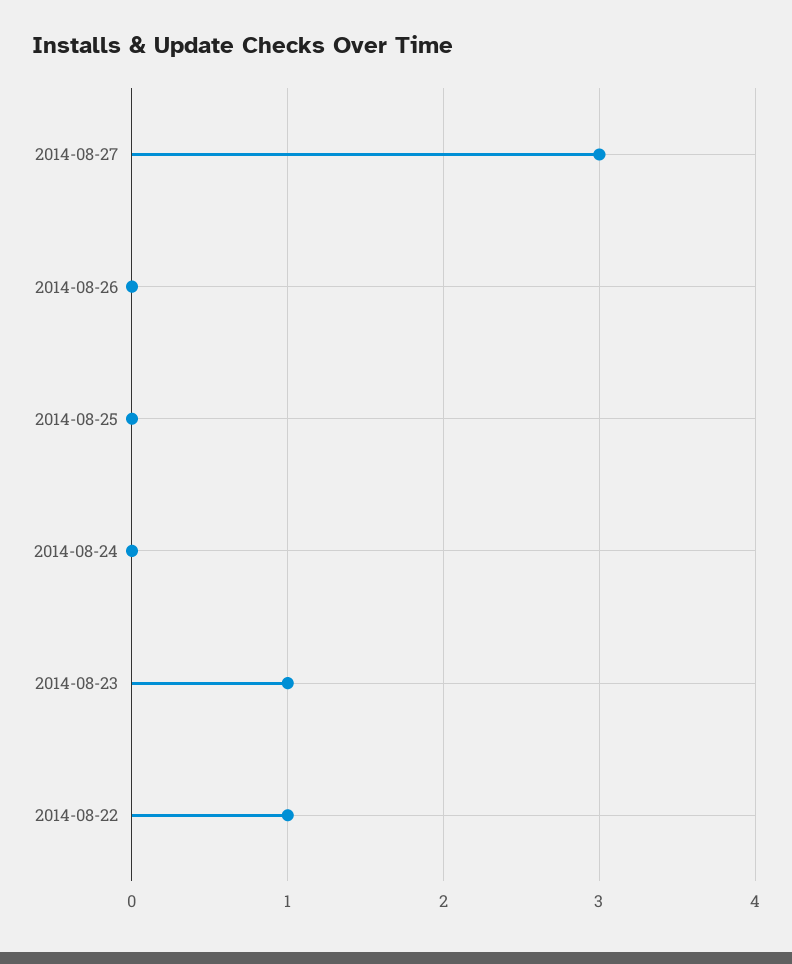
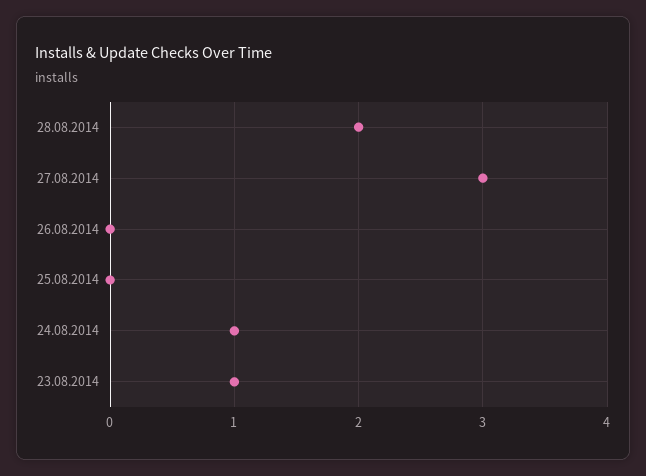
2014-08-24: 0 -> 1
2014-08-22: 1 -> none
28.08.2014: none -> 2

